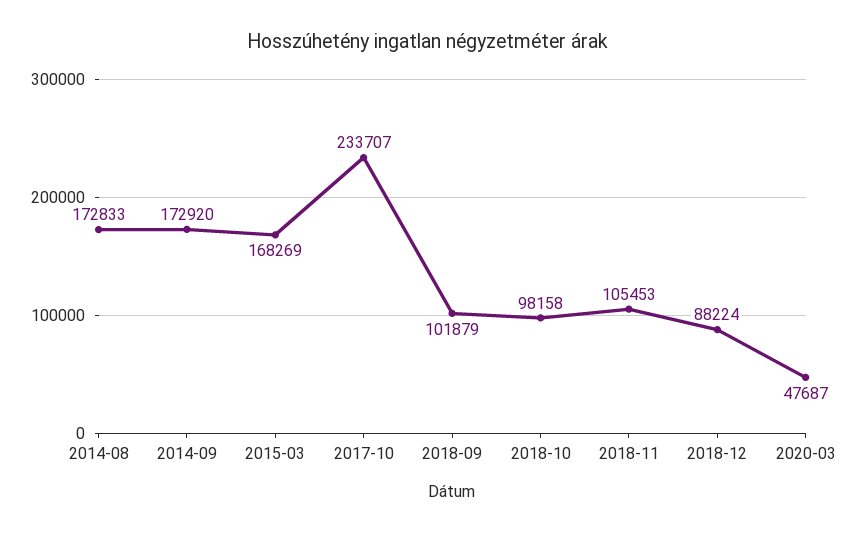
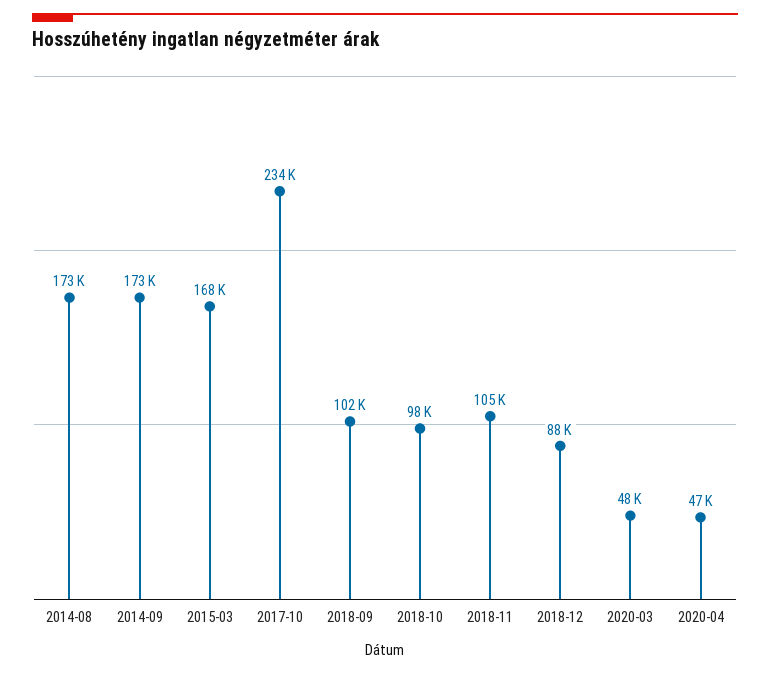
2020-04: none -> 47000

